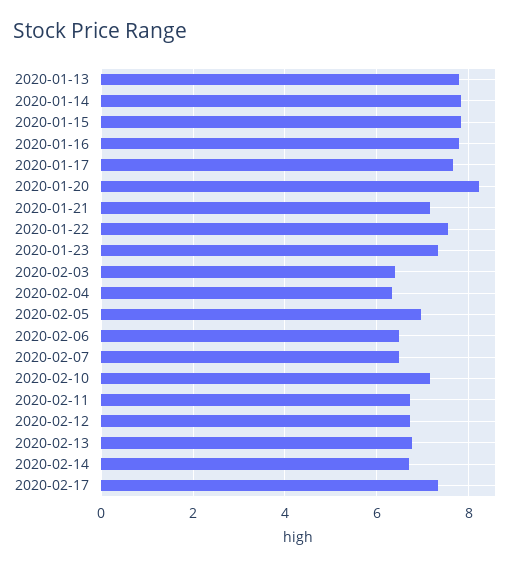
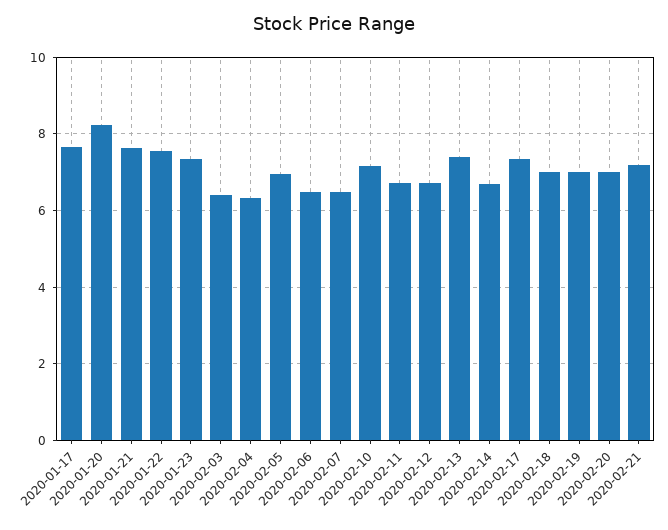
2020-01-13: 7.8 -> none
2020-01-14: 7.8 -> none
2020-01-15: 7.8 -> none
2020-01-16: 7.8 -> none
2020-01-21: 7.2 -> 7.6
2020-02-13: 6.8 -> 7.4
2020-02-18: none -> 7
2020-02-19: none -> 7
2020-02-20: none -> 7
2020-02-21: none -> 7.2

